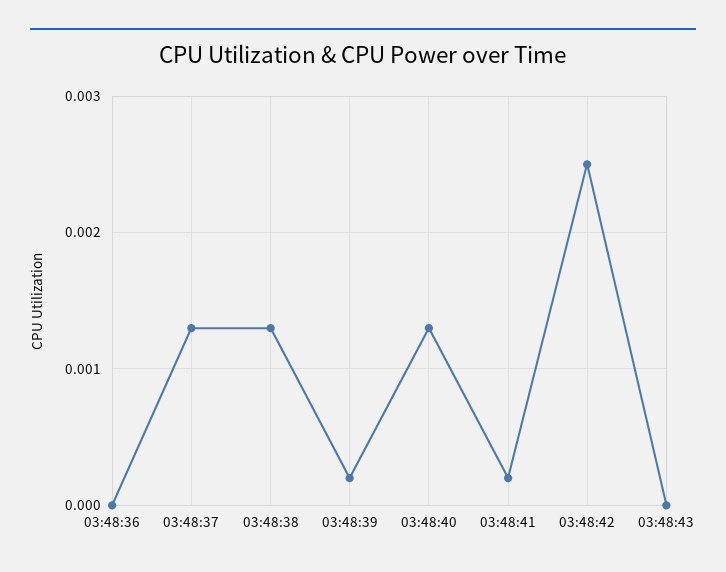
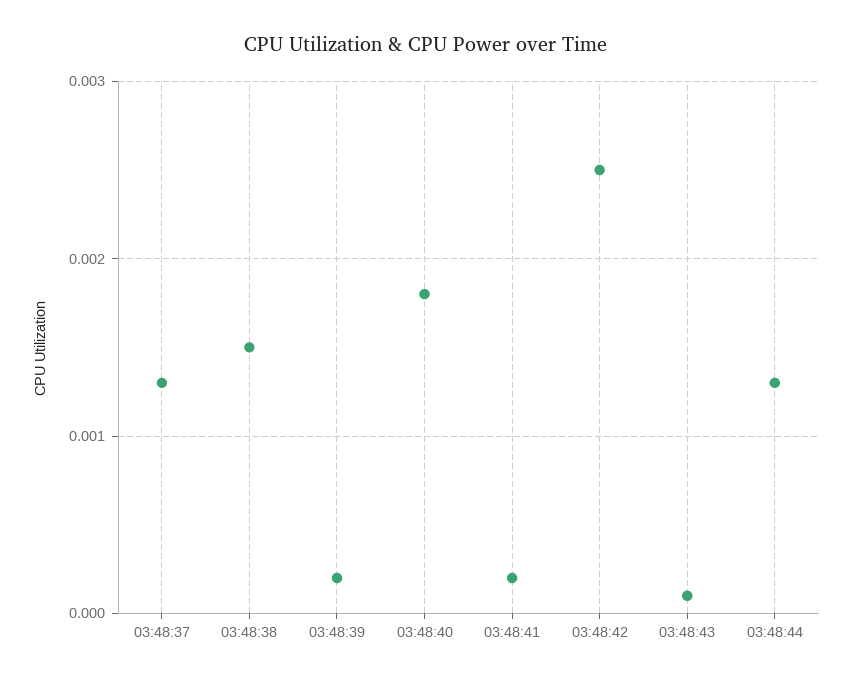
03:48:36: 0 -> none
03:48:38: 0.0013 -> 0.0015
03:48:40: 0.0013 -> 0.0018
03:48:43: 0 -> 0.0001
03:48:44: none -> 0.0013

